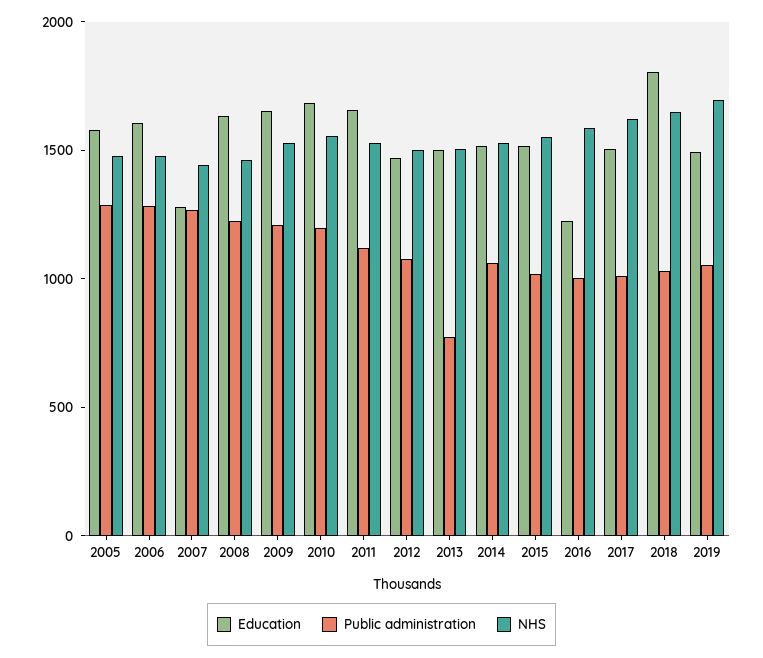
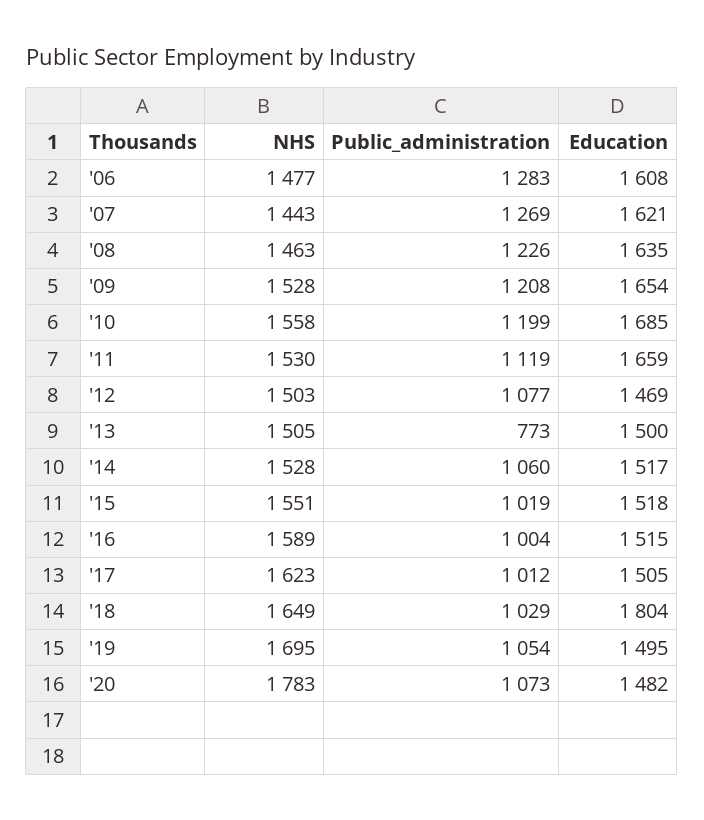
Education, 2005: 1600 -> none
Public administration, 2005: 1300 -> none
NHS, 2005: 1500 -> none
Education, 2007: 1300 -> 1621
Education, 2016: 1200 -> 1515
NHS, '20: none -> 1783
Public administration, '20: none -> 1073
Education, '20: none -> 1482

